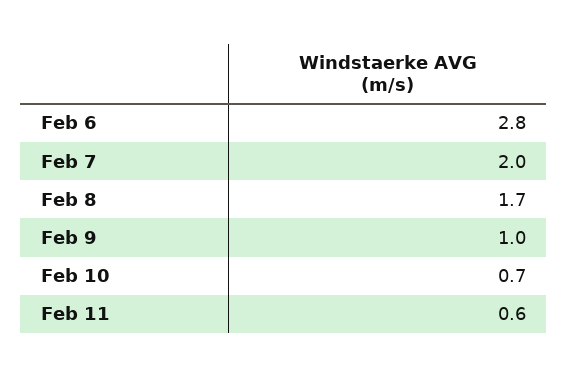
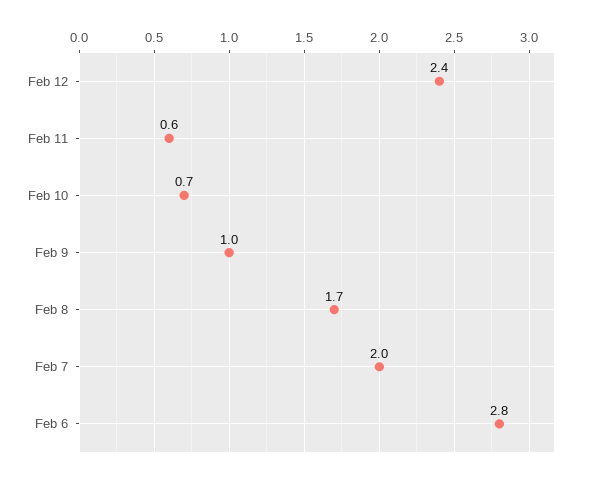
Feb 12: none -> 2.4

